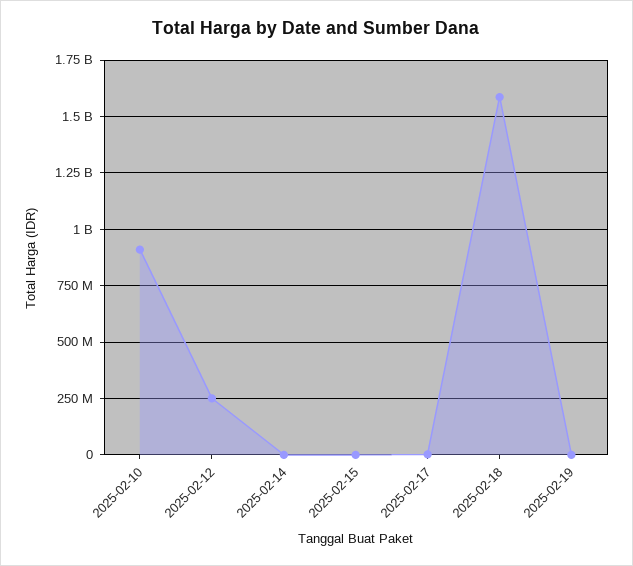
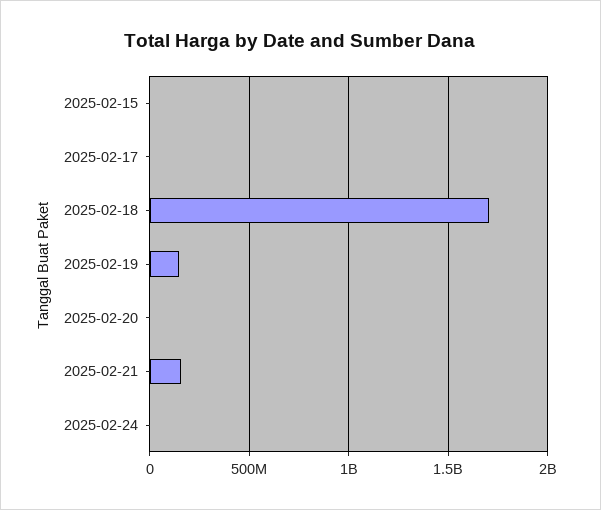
2025-02-10: 900000000 -> none
2025-02-12: 250000000 -> none
2025-02-14: 0 -> none
2025-02-18: 1600000000 -> 1700000000
2025-02-19: 0 -> 150000000
2025-02-20: none -> 0
2025-02-21: none -> 150000000
2025-02-24: none -> 0

